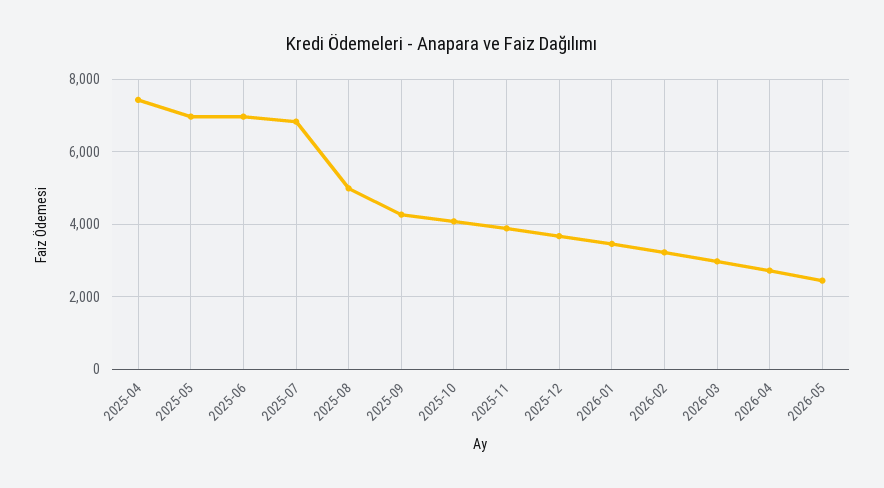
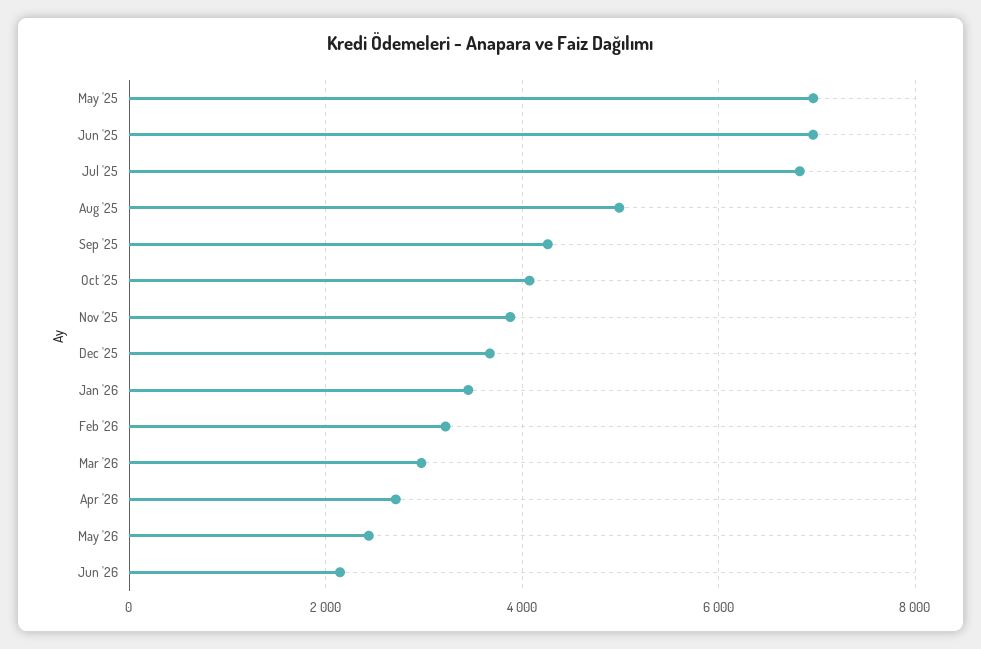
2025-04: 7400 -> none
Jun '26: none -> 2200

